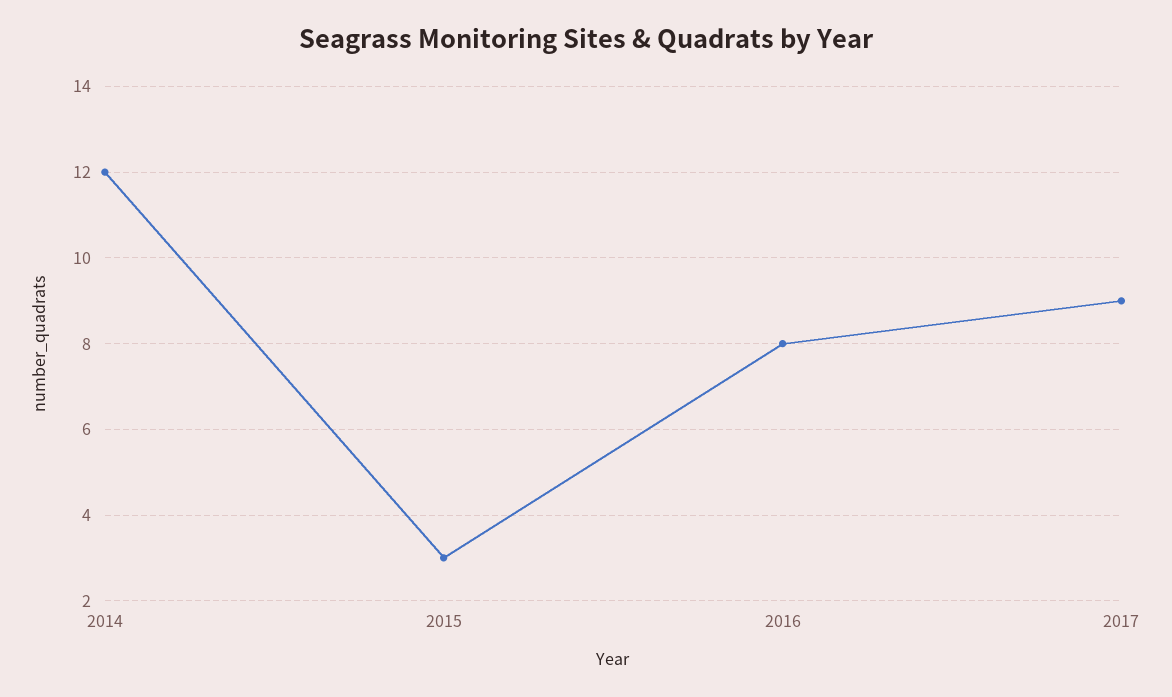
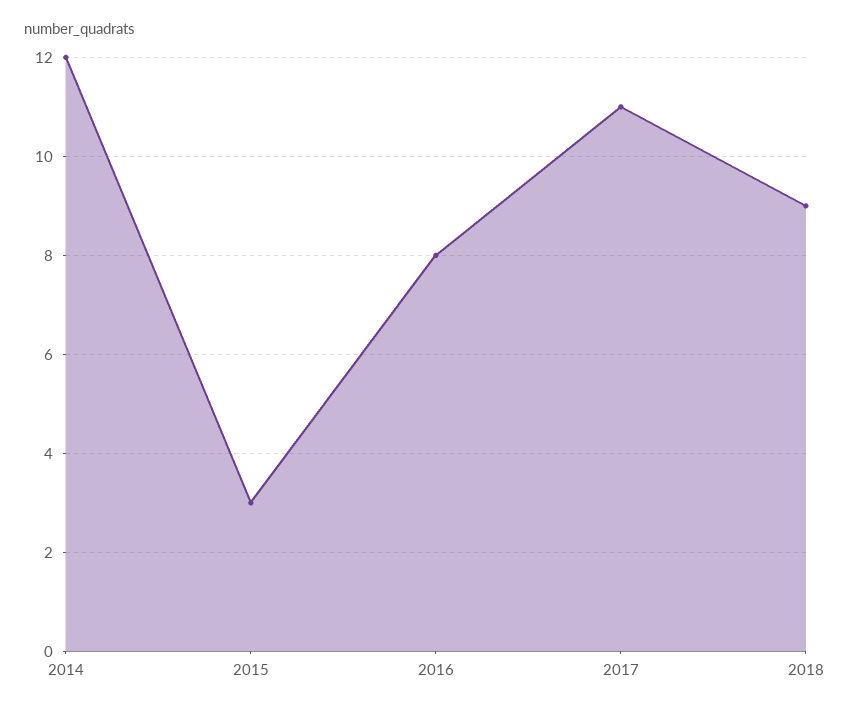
2017: 9 -> 11
2018: none -> 9

